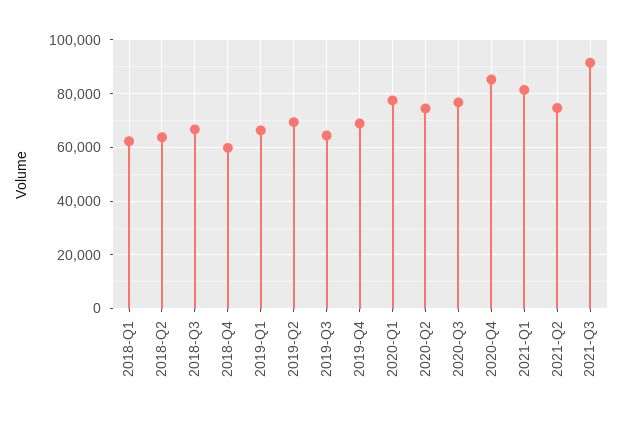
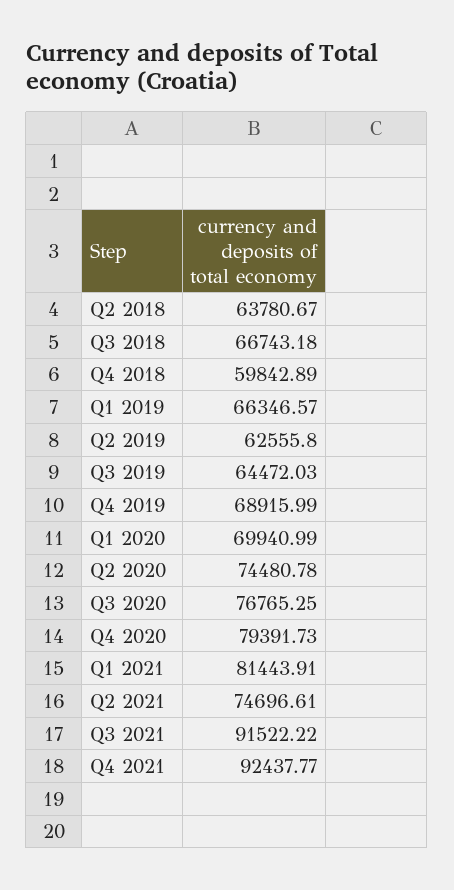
2018-Q1: 62500 -> none
2019-Q2: 70000 -> 62555.8
2020-Q1: 77500 -> 69940.99
2020-Q4: 85000 -> 79391.73
Q4 2021: none -> 92437.77

